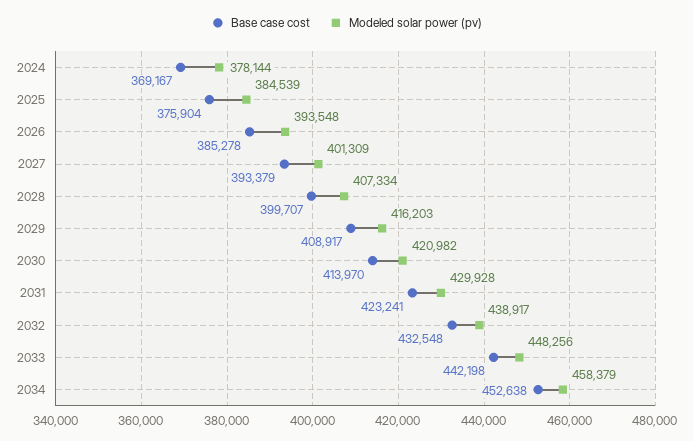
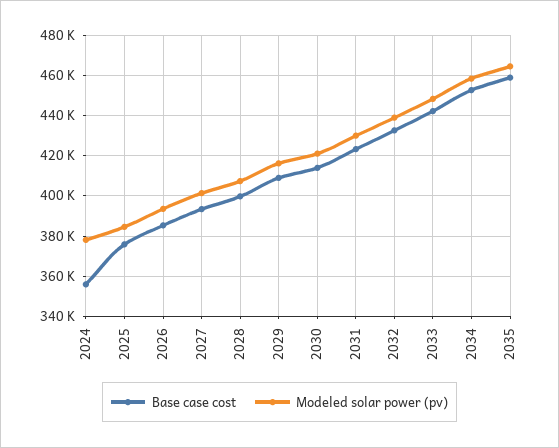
Base case cost, 2024: 369167 -> 355000
Base case cost, 2035: none -> 460000
Modeled solar power (pv), 2035: none -> 465000

